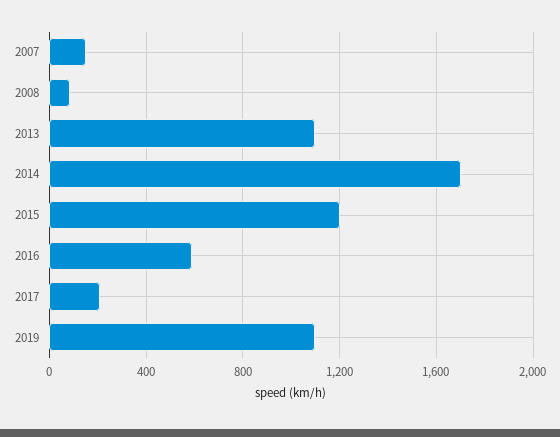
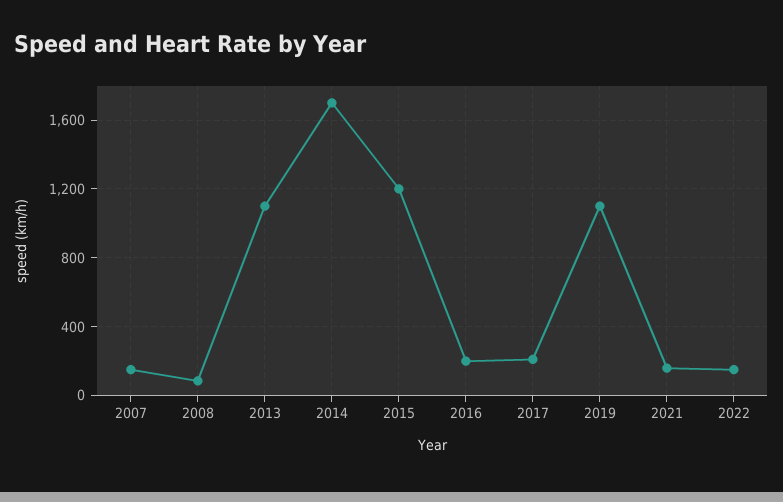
2016: 600 -> 200
2021: none -> 150
2022: none -> 150

